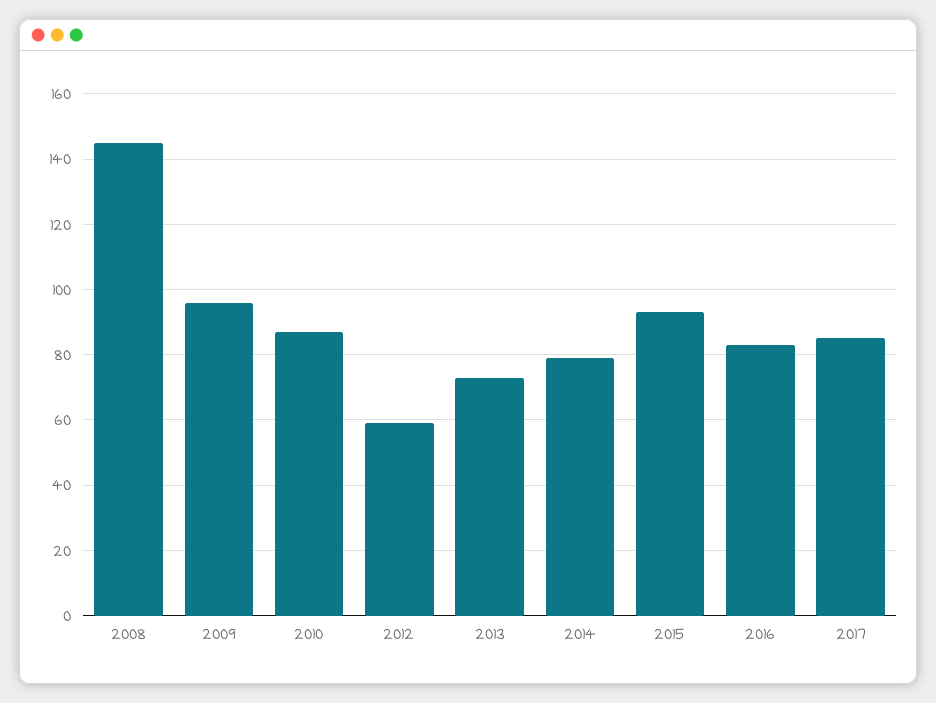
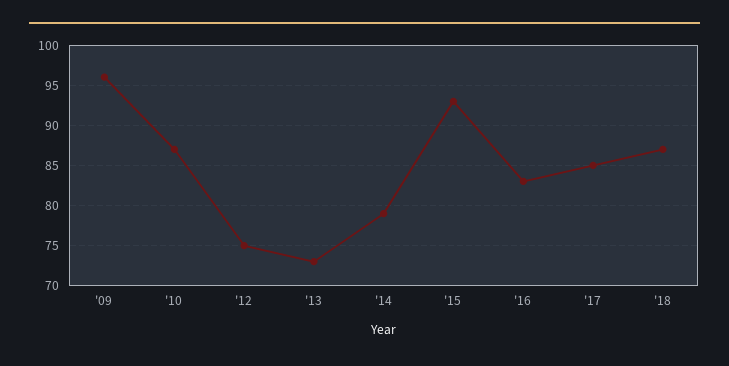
2008: 145 -> none
2012: 60 -> 75
'18: none -> 87

